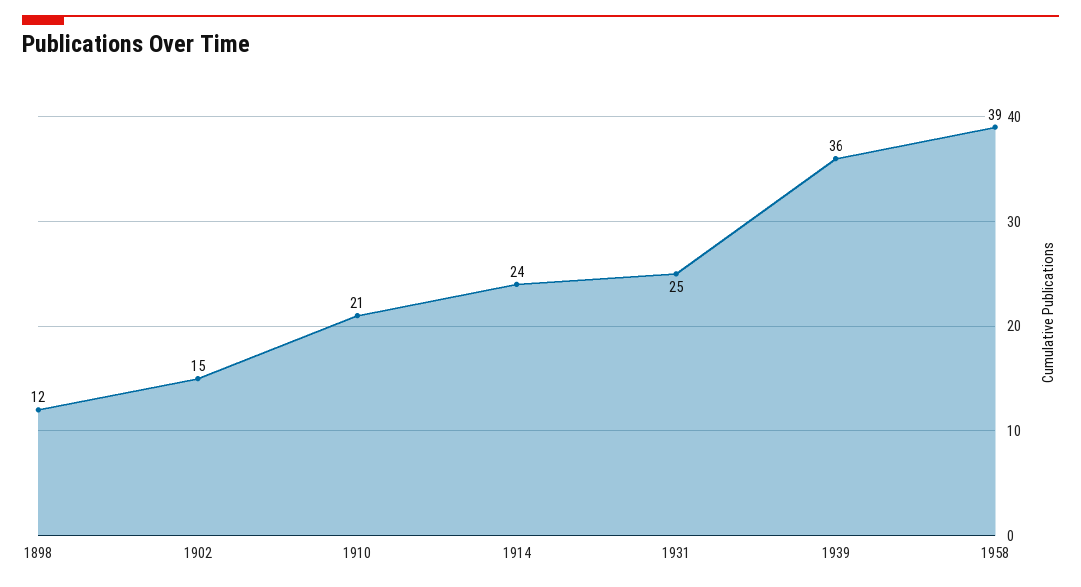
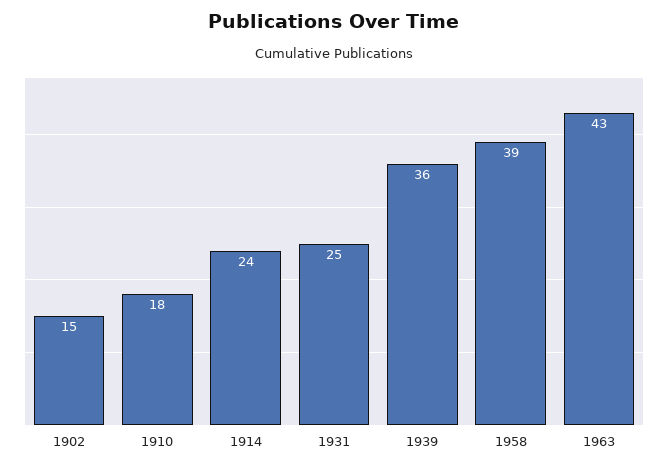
1898: 12 -> none
1910: 21 -> 18
1963: none -> 43

